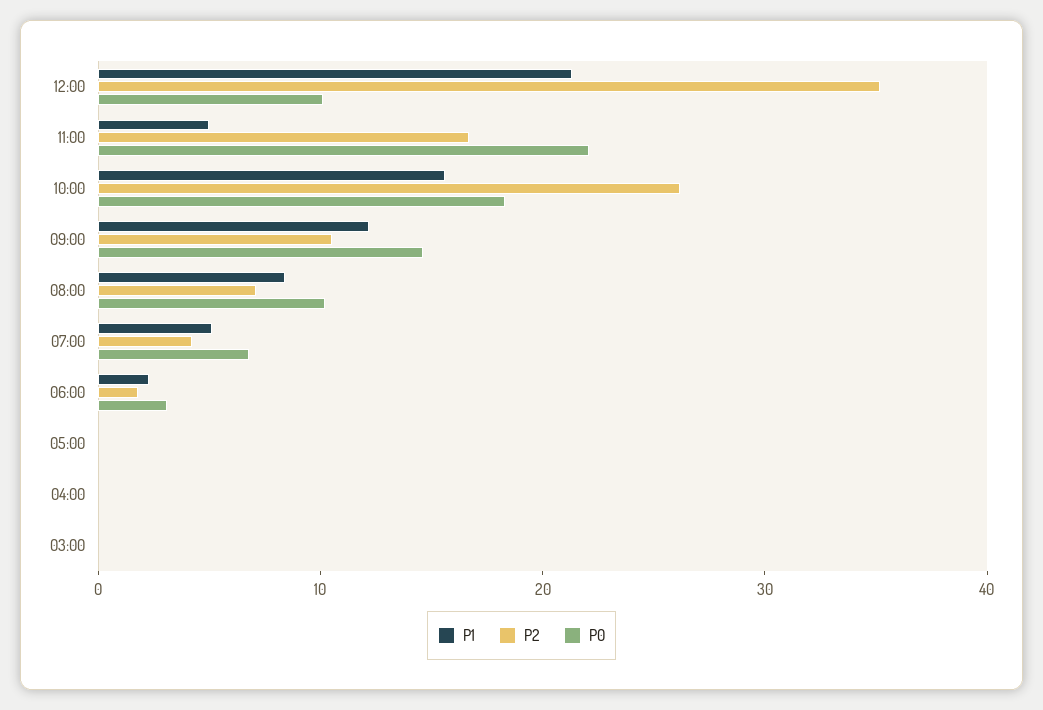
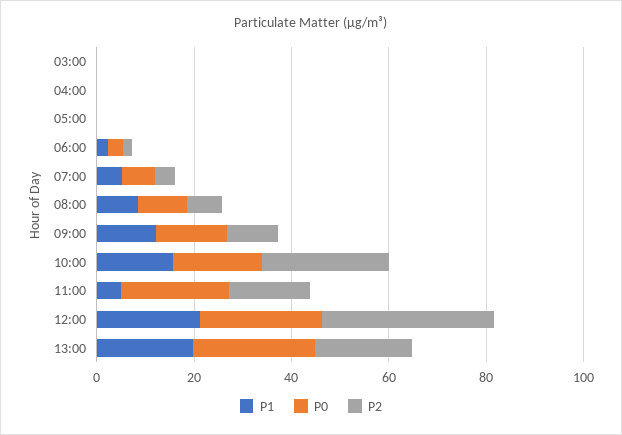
P0, 12:00: 10 -> 25
P1, 13:00: none -> 20
P0, 13:00: none -> 25
P2, 13:00: none -> 20

